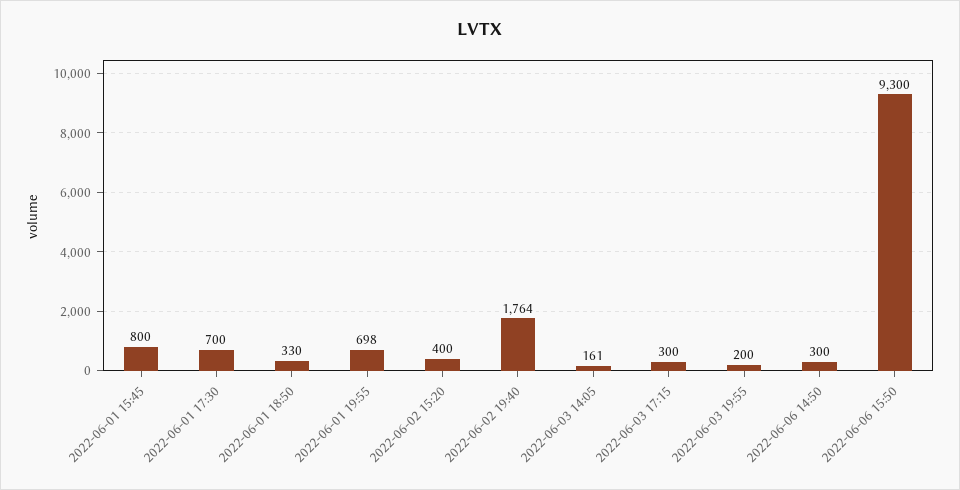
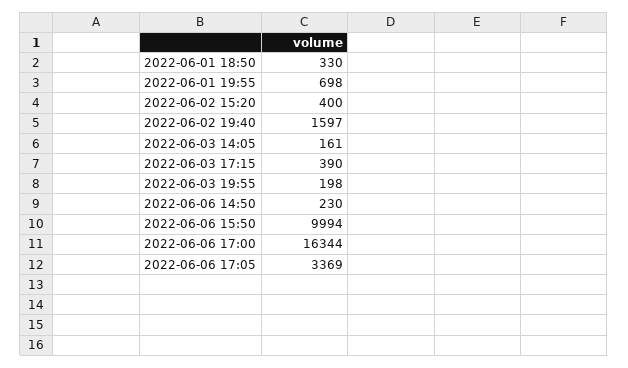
2022-06-01 15:45: 800 -> none
2022-06-01 17:30: 700 -> none
2022-06-02 19:40: 1764 -> 1597
2022-06-03 17:15: 300 -> 390
2022-06-03 19:55: 200 -> 198
2022-06-06 14:50: 300 -> 230
2022-06-06 15:50: 9300 -> 9994
2022-06-06 17:00: none -> 16344
2022-06-06 17:05: none -> 3369

